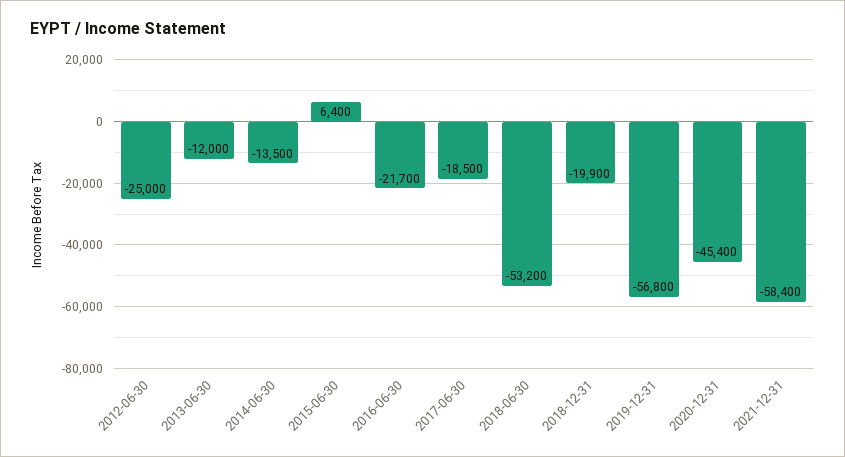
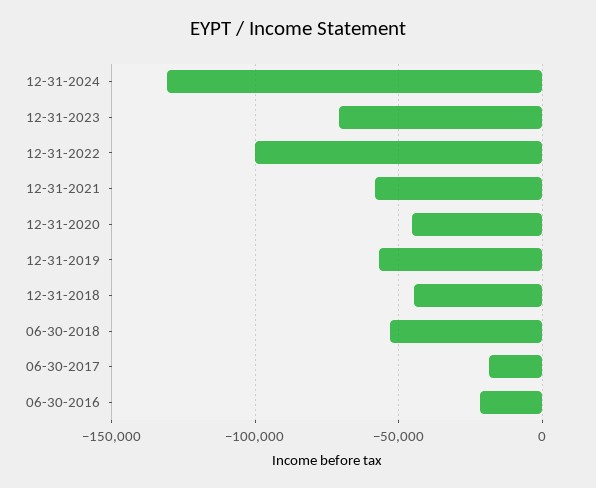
2012-06-30: -25000 -> none
2013-06-30: -12000 -> none
2014-06-30: -13500 -> none
2015-06-30: 6400 -> none
2018-12-31: -19900 -> -45000
12-31-2024: none -> -130000
12-31-2023: none -> -70000
12-31-2022: none -> -100000

